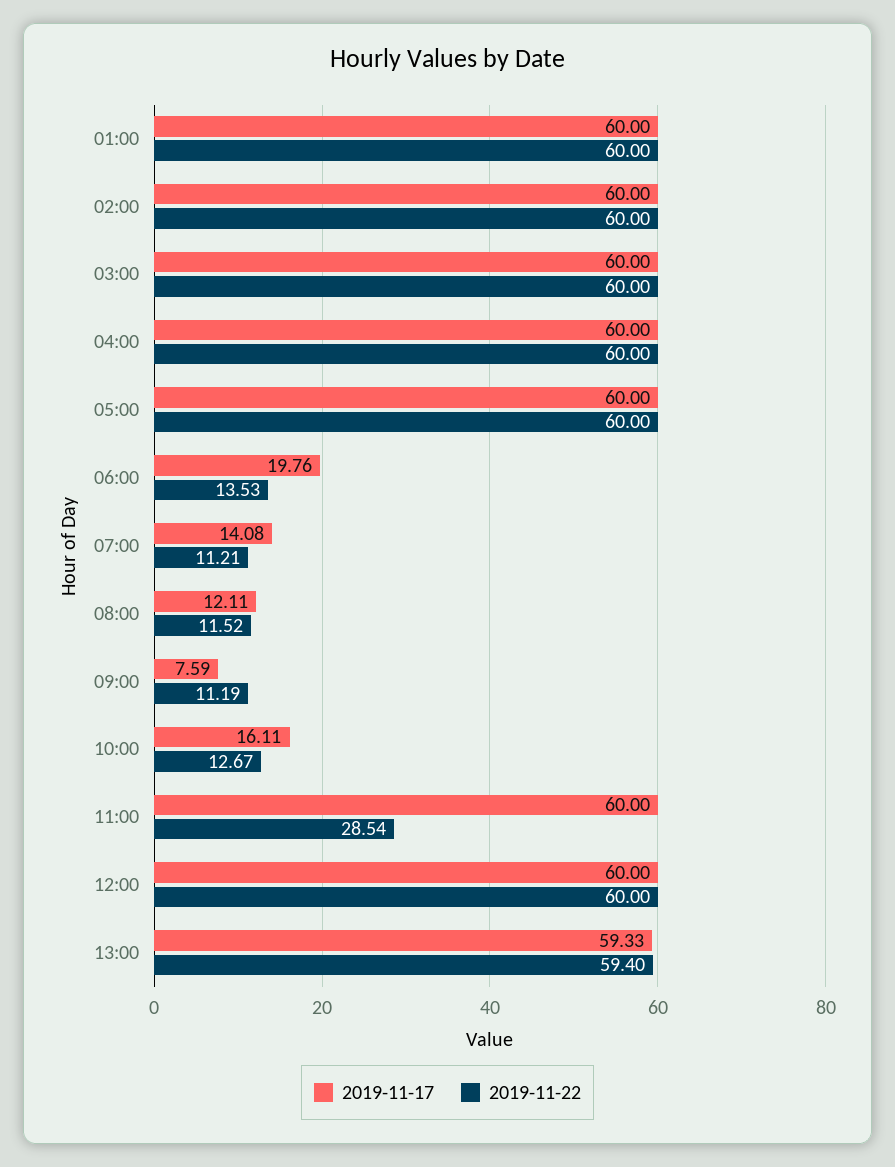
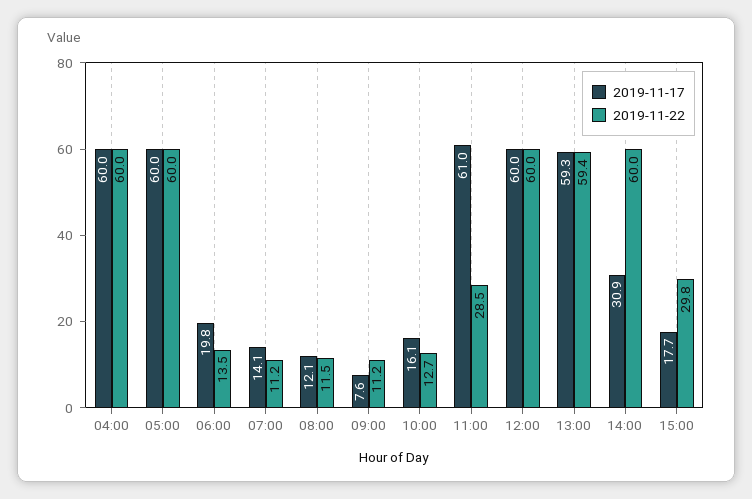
2019-11-17, 01:00: 60 -> none
2019-11-22, 01:00: 60 -> none
2019-11-17, 02:00: 60 -> none
2019-11-22, 02:00: 60 -> none
2019-11-17, 03:00: 60 -> none
2019-11-22, 03:00: 60 -> none
2019-11-17, 11:00: 60 -> 61
2019-11-17, 14:00: none -> 30.9
2019-11-22, 14:00: none -> 60
2019-11-17, 15:00: none -> 17.7
2019-11-22, 15:00: none -> 29.8

